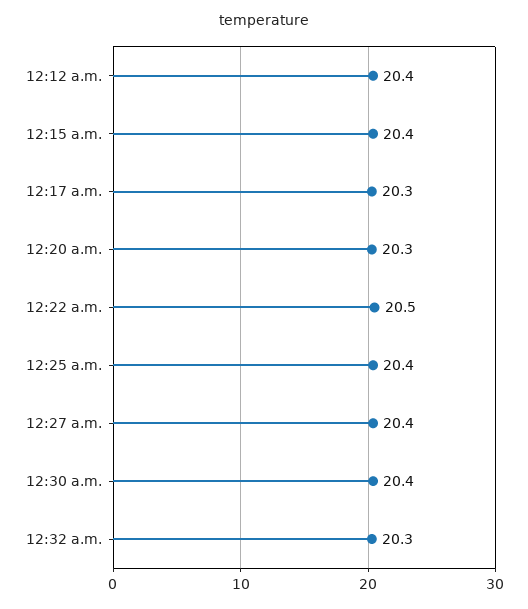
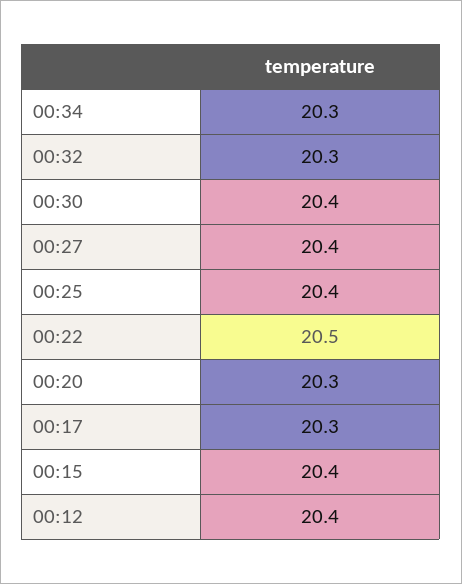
00:34: none -> 20.3

